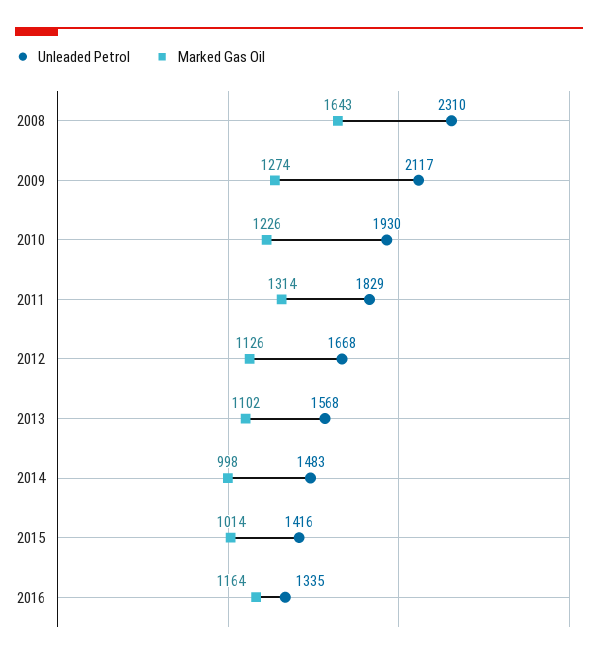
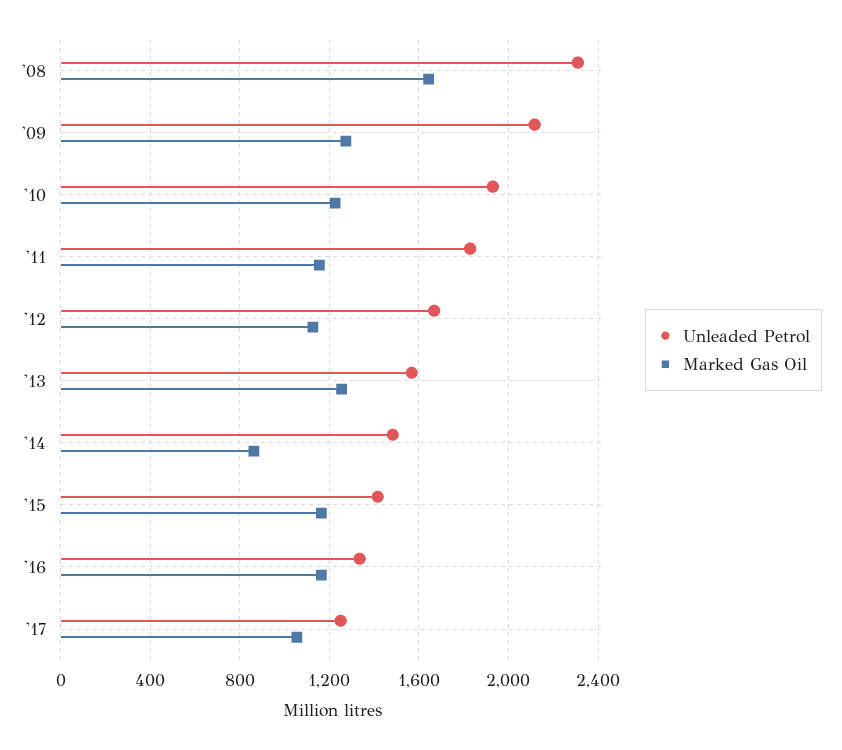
Marked Gas Oil, 2011: 1314 -> 1150
Marked Gas Oil, 2013: 1102 -> 1250
Marked Gas Oil, 2014: 998 -> 850
Marked Gas Oil, 2015: 1014 -> 1150
Unleaded Petrol, '17: none -> 1250
Marked Gas Oil, '17: none -> 1050

